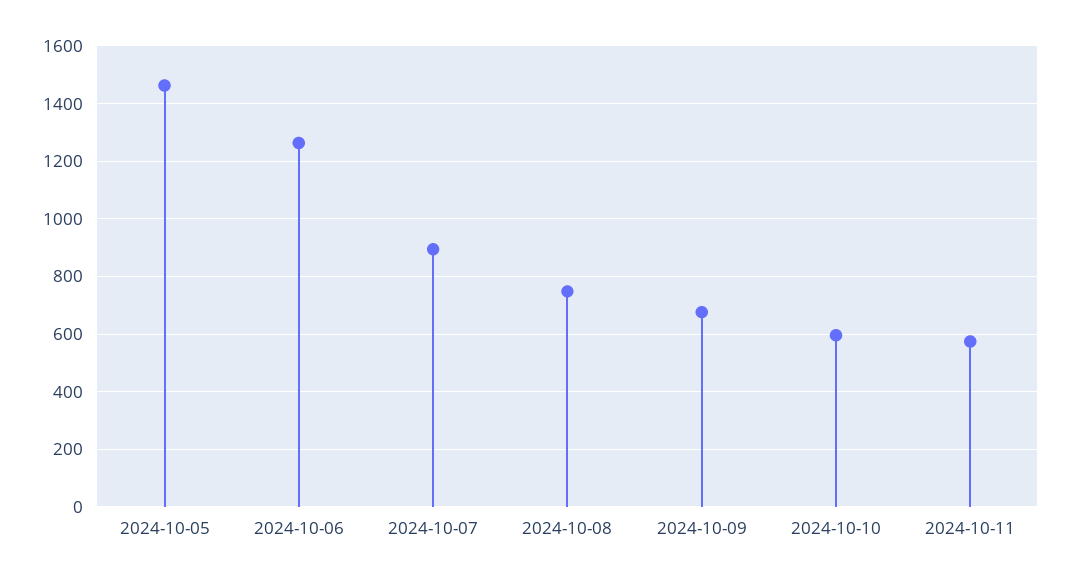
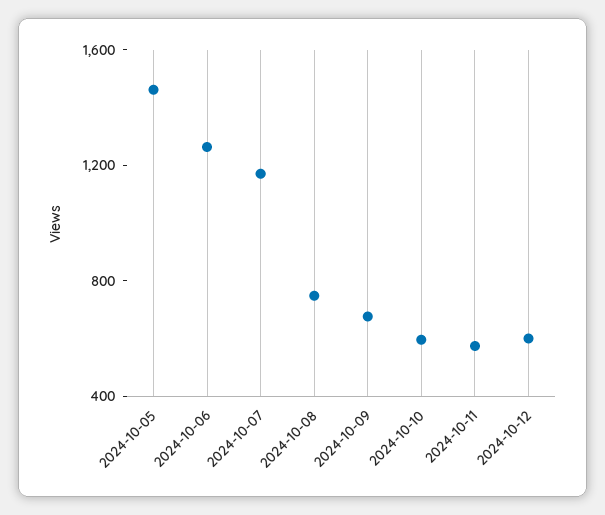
2024-10-07: 900 -> 1200
2024-10-12: none -> 600

